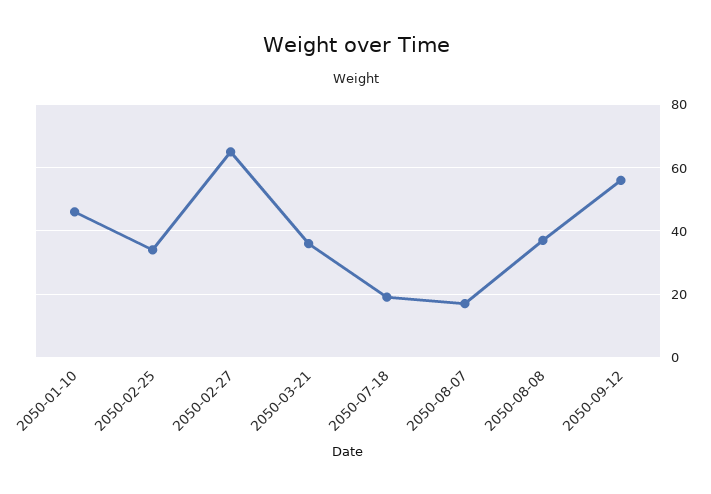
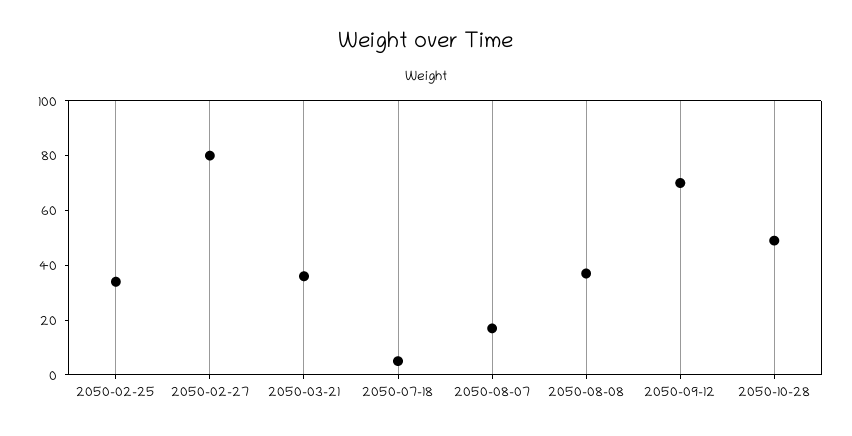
2050-01-10: 45 -> none
2050-02-27: 65 -> 80
2050-07-18: 20 -> 5
2050-09-12: 55 -> 70
2050-10-28: none -> 50

